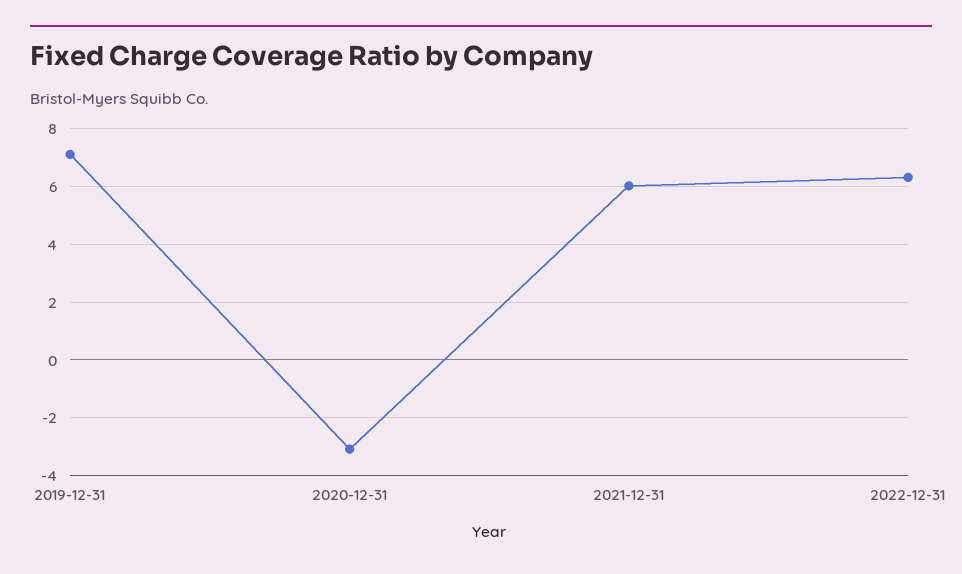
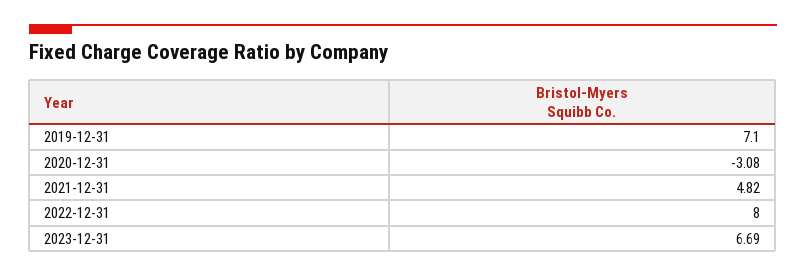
2021-12-31: 6 -> 4.82
2022-12-31: 6.25 -> 8
2023-12-31: none -> 6.69

